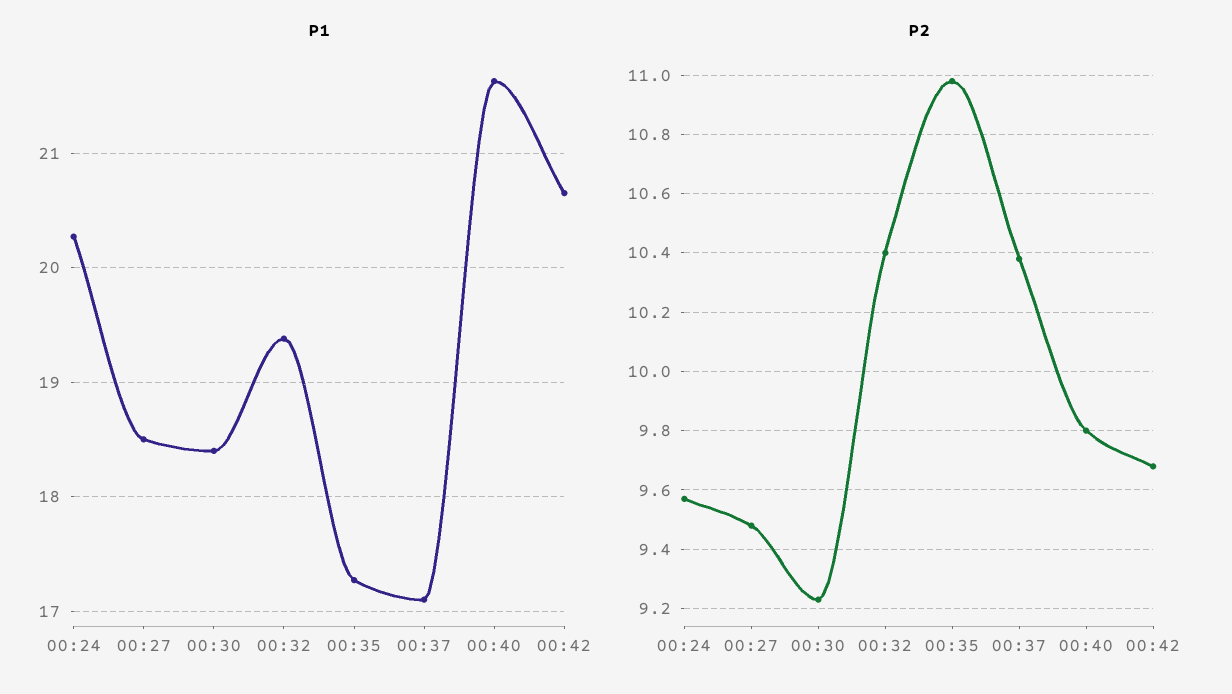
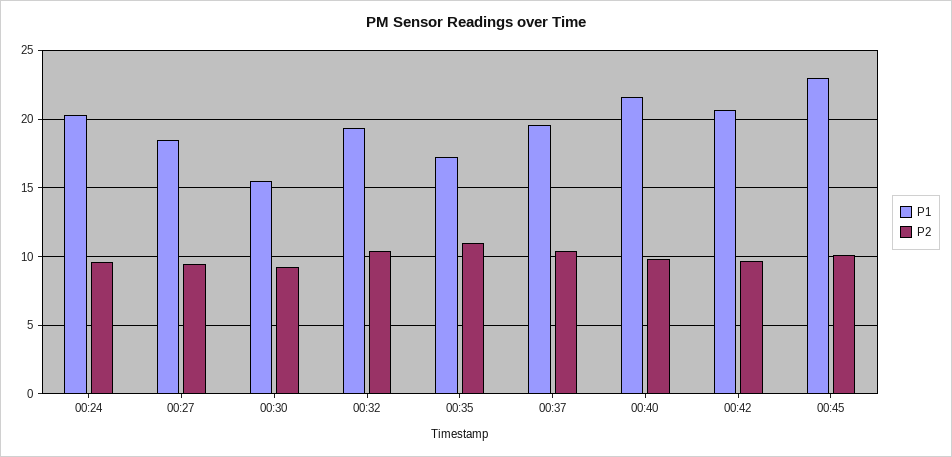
P1, 00:30: 18.4 -> 15.5
P1, 00:37: 17.1 -> 19.5
P1, 00:45: none -> 23
P2, 00:45: none -> 10

